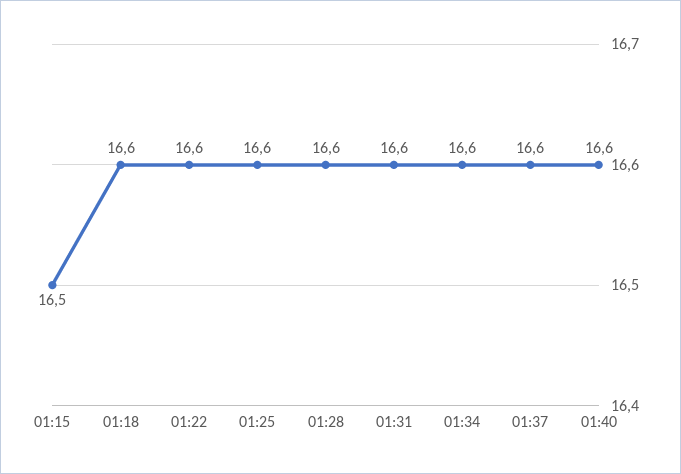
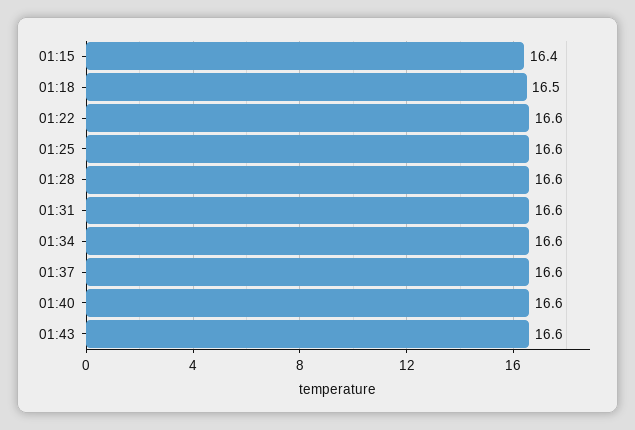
01:15: 16.5 -> 16.4
01:18: 16.6 -> 16.5
01:43: none -> 16.6

